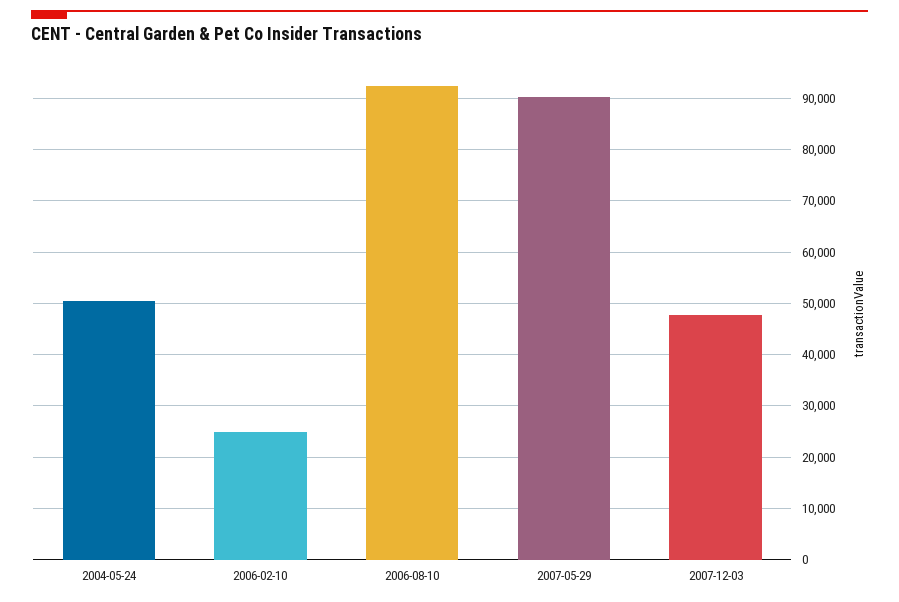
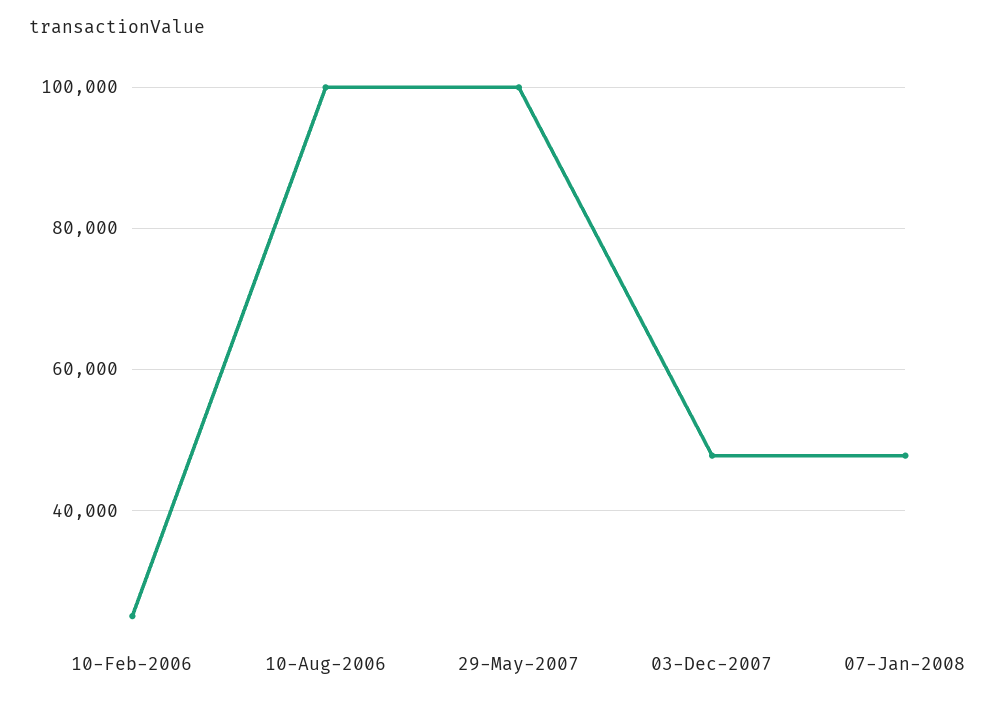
2004-05-24: 50000 -> none
2006-08-10: 92000 -> 100000
2007-05-29: 90000 -> 100000
07-Jan-2008: none -> 48000

